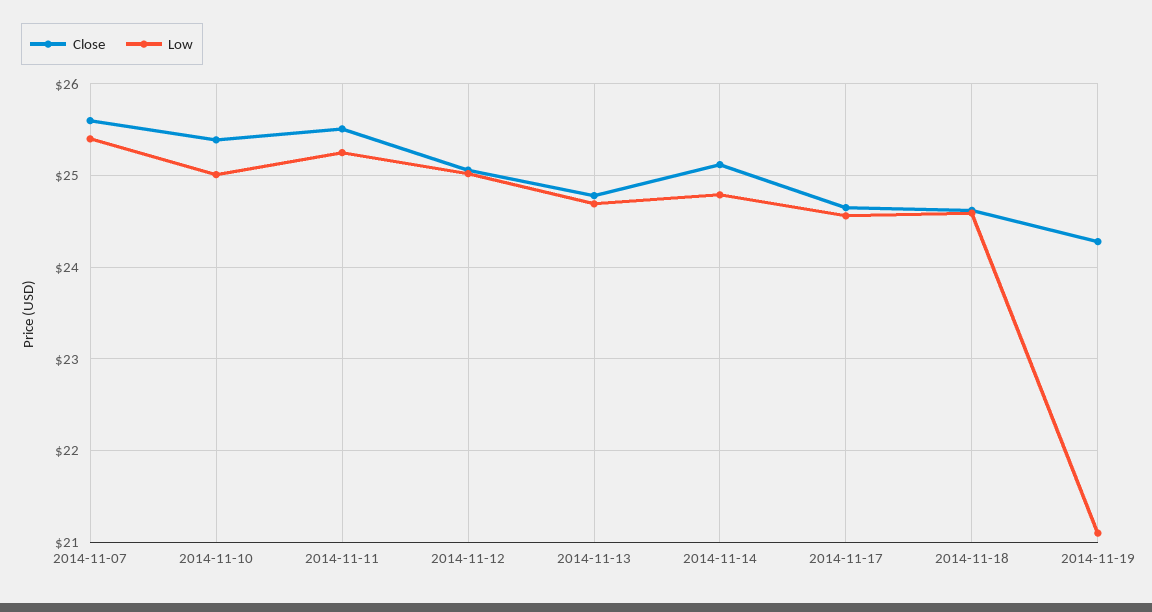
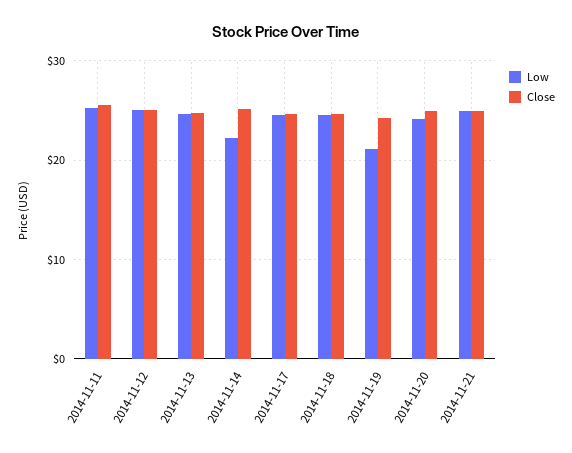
Close, 2014-11-07: 25.6 -> none
Low, 2014-11-07: 25.4 -> none
Close, 2014-11-10: 25.4 -> none
Low, 2014-11-10: 25 -> none
Low, 2014-11-14: 24.8 -> 22
Low, 2014-11-20: none -> 24
Close, 2014-11-20: none -> 25
Low, 2014-11-21: none -> 25
Close, 2014-11-21: none -> 25

